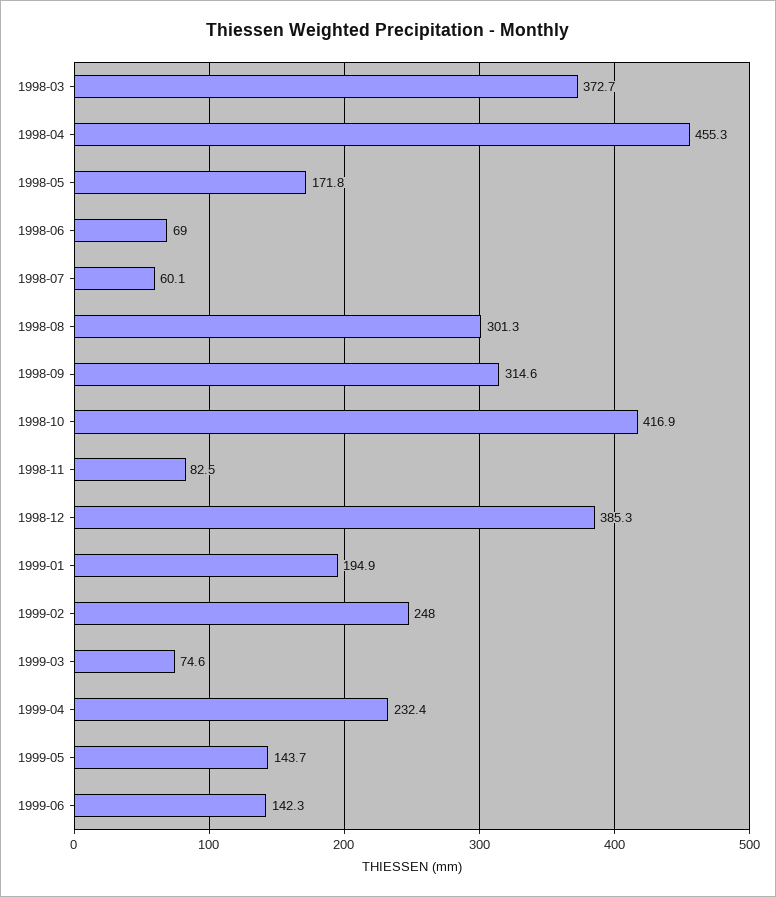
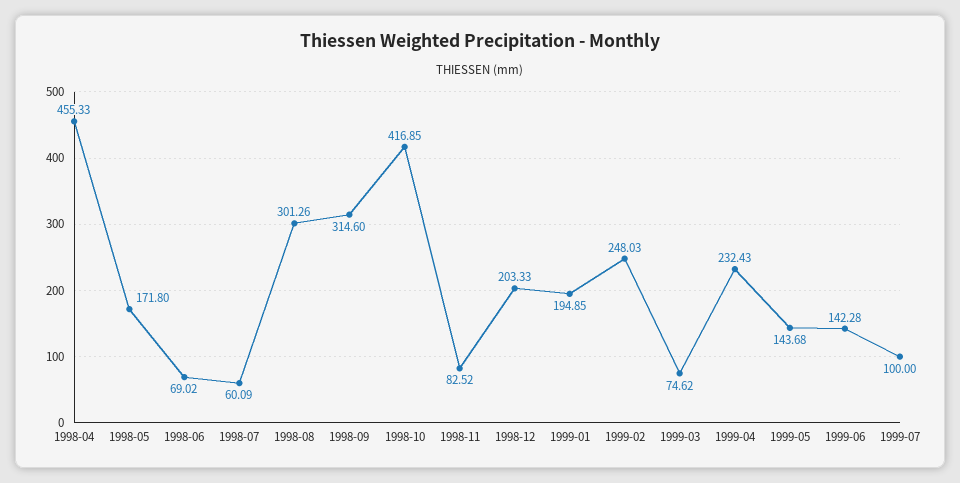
1998-03: 372.7 -> none
1998-12: 385.3 -> 203.33
1999-07: none -> 100

